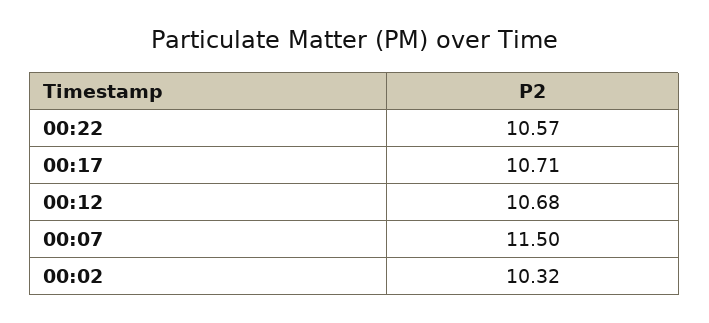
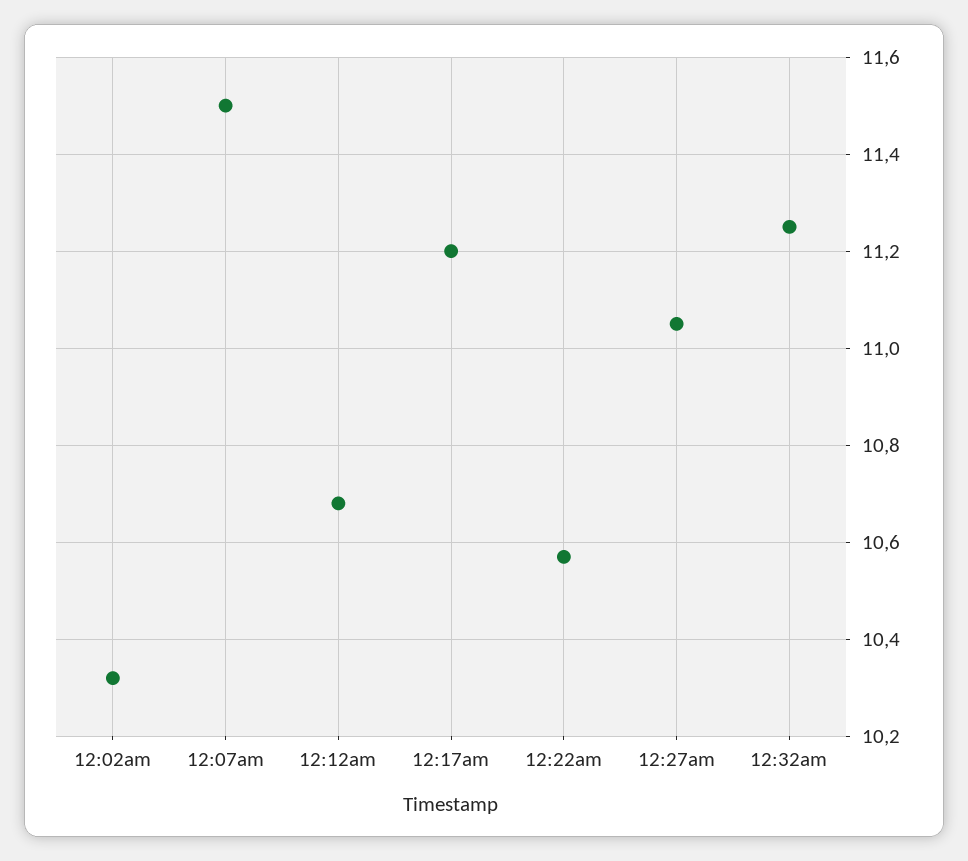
00:17: 10.71 -> 11.2
12:27am: none -> 11.05
12:32am: none -> 11.25

